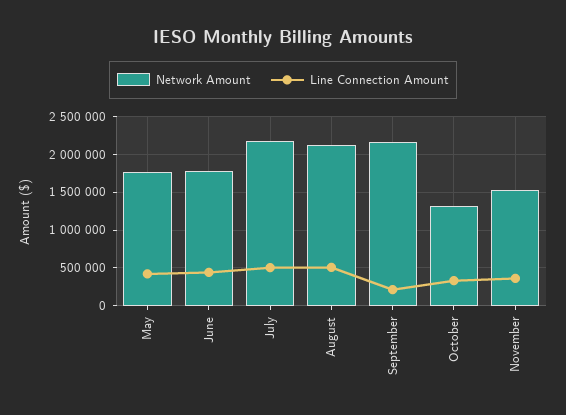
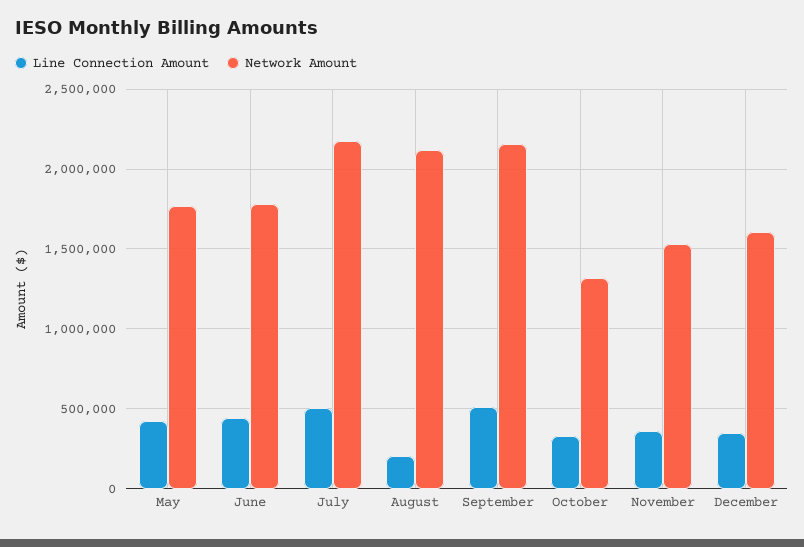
Line Connection Amount, August: 500000 -> 200000
Line Connection Amount, September: 200000 -> 500000
Line Connection Amount, December: none -> 350000
Network Amount, December: none -> 1600000

